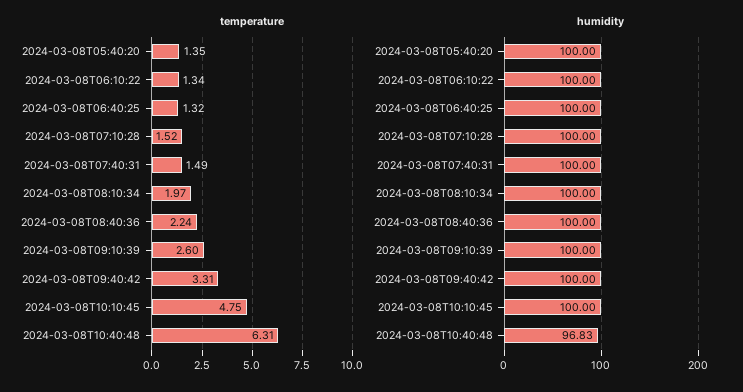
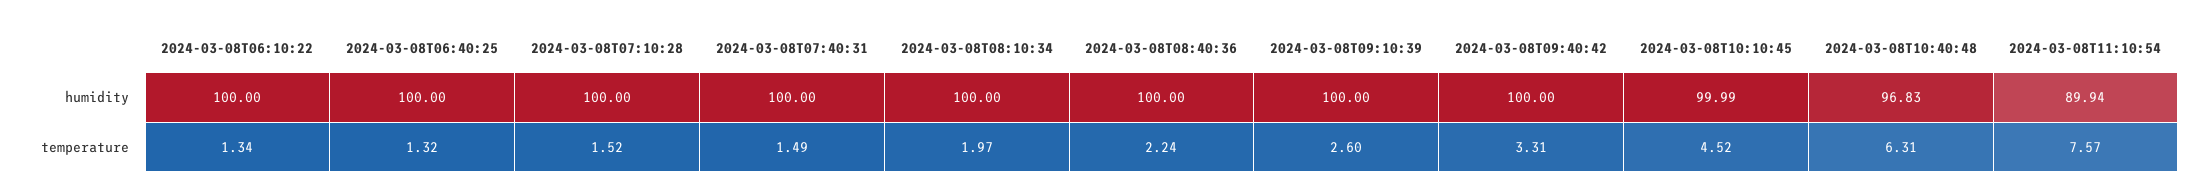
temperature, 2024-03-08T05:40:20: 1.35 -> none
temperature, 2024-03-08T10:10:45: 4.75 -> 4.52
humidity, 2024-03-08T05:40:20: 100 -> none
humidity, 2024-03-08T10:10:45: 100 -> 99.99
humidity, 2024-03-08T11:10:54: none -> 89.94
temperature, 2024-03-08T11:10:54: none -> 7.57

